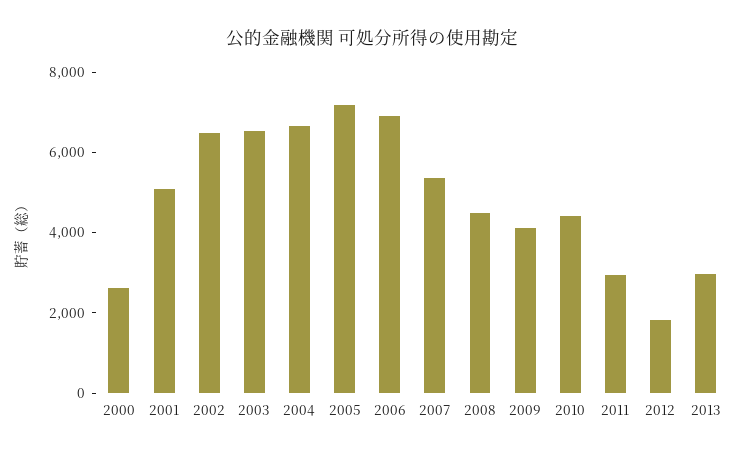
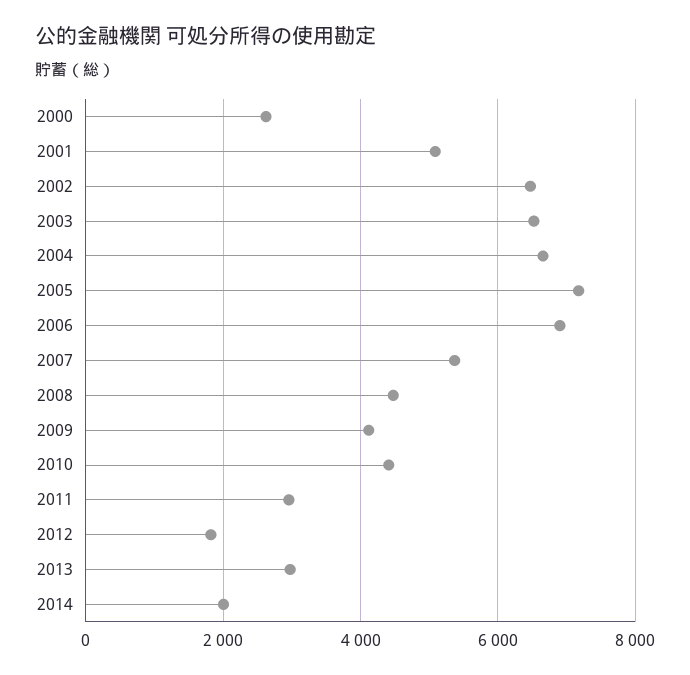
2014: none -> 2000

